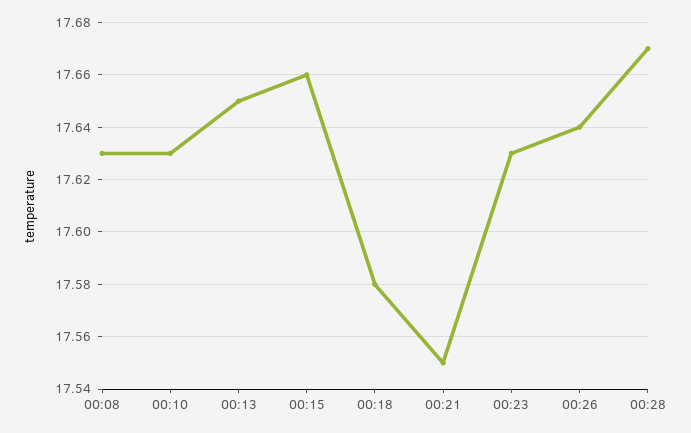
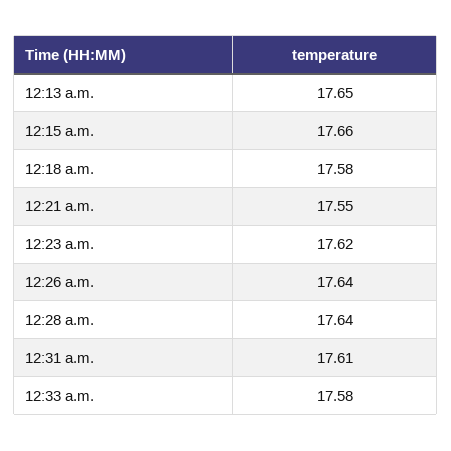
00:08: 17.63 -> none
00:10: 17.63 -> none
00:23: 17.63 -> 17.62
00:28: 17.67 -> 17.64
12:31 a.m.: none -> 17.61
12:33 a.m.: none -> 17.58

